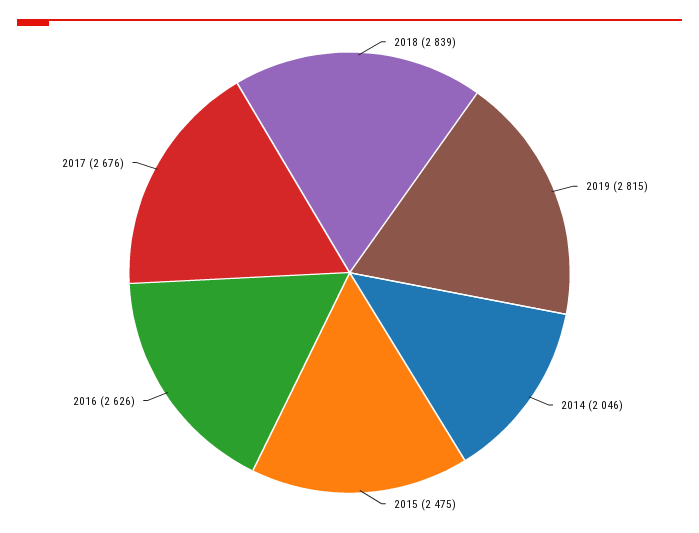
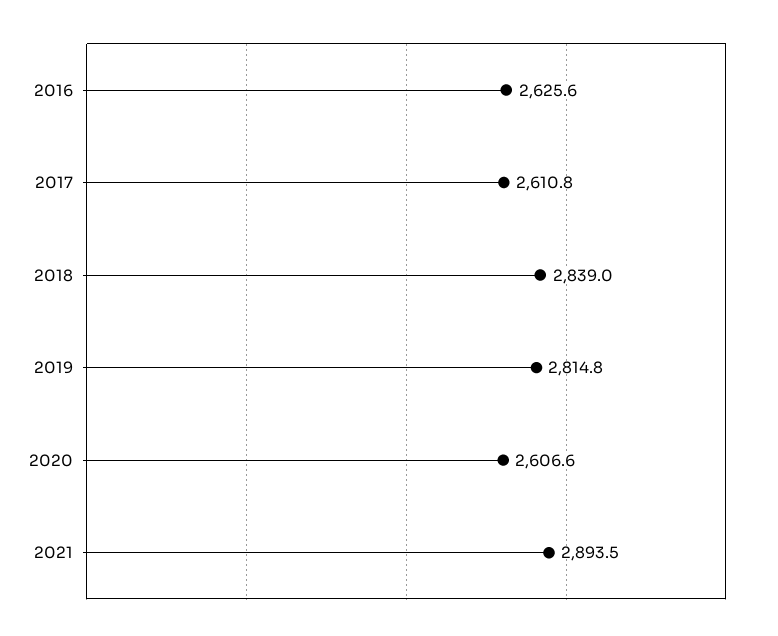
2014: 2046 -> none
2015: 2475 -> none
2017: 2676 -> 2610.8
2020: none -> 2606.6
2021: none -> 2893.5

